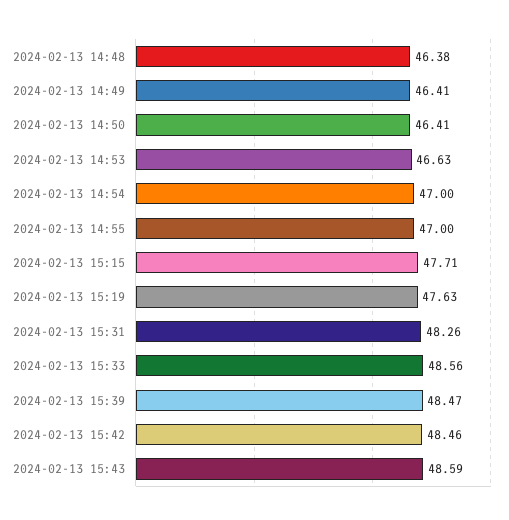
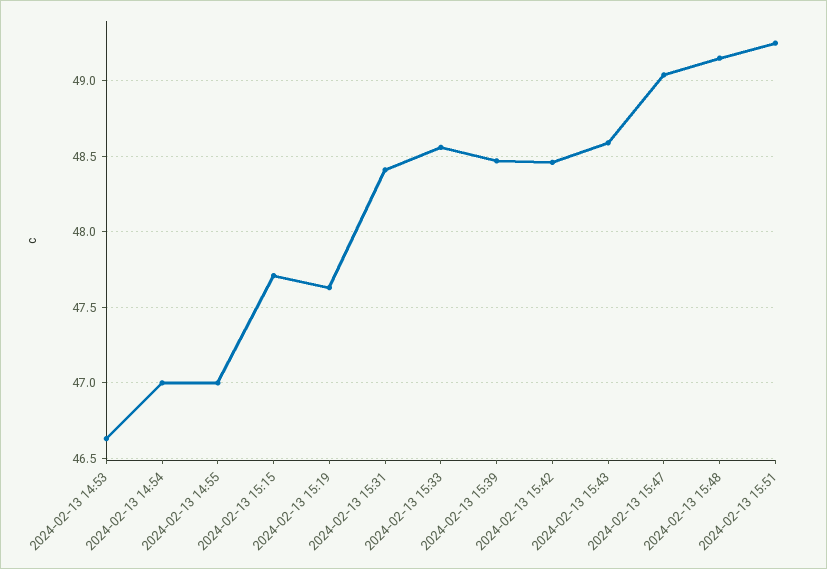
2024-02-13 14:48: 46.38 -> none
2024-02-13 14:49: 46.41 -> none
2024-02-13 14:50: 46.41 -> none
2024-02-13 15:31: 48.26 -> 48.4
2024-02-13 15:47: none -> 49.05
2024-02-13 15:48: none -> 49.15
2024-02-13 15:51: none -> 49.25

